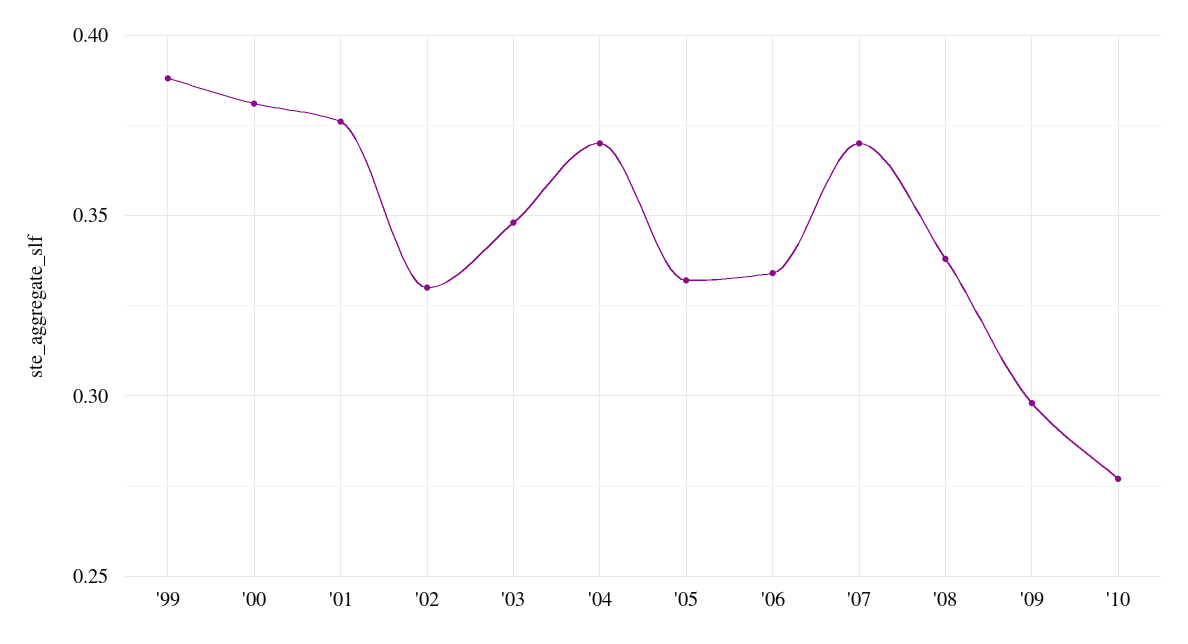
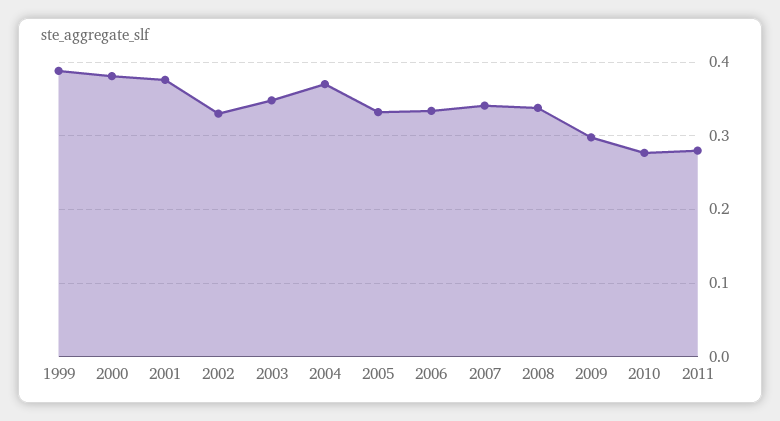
'07: 0.37 -> 0.34
2011: none -> 0.28

